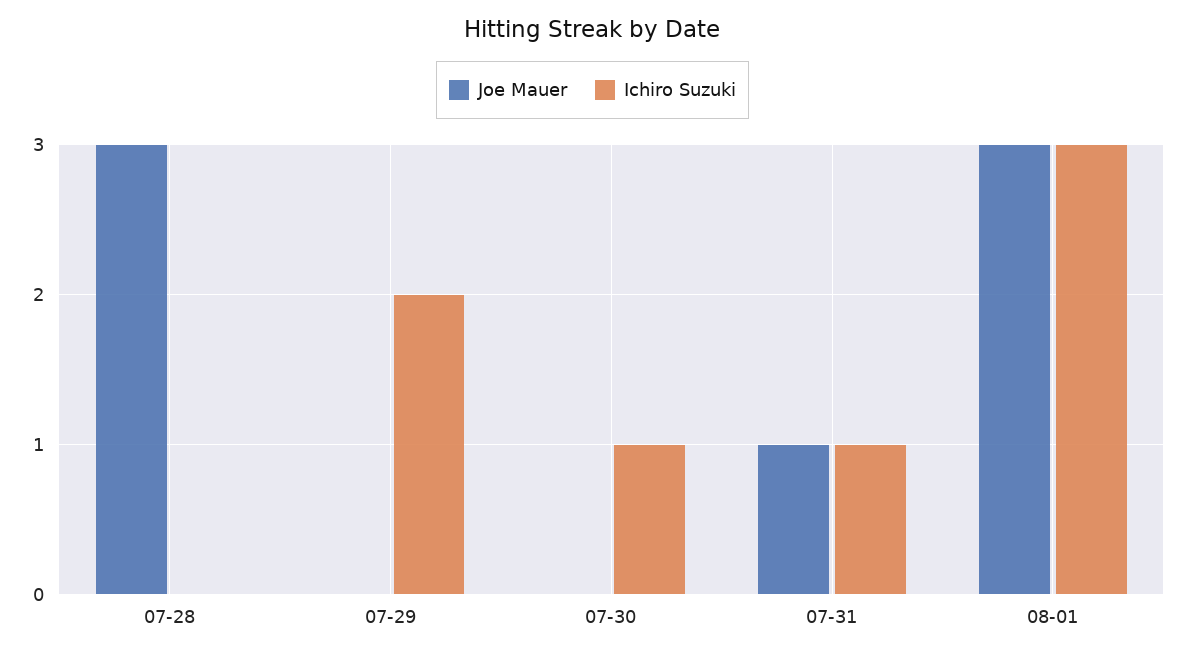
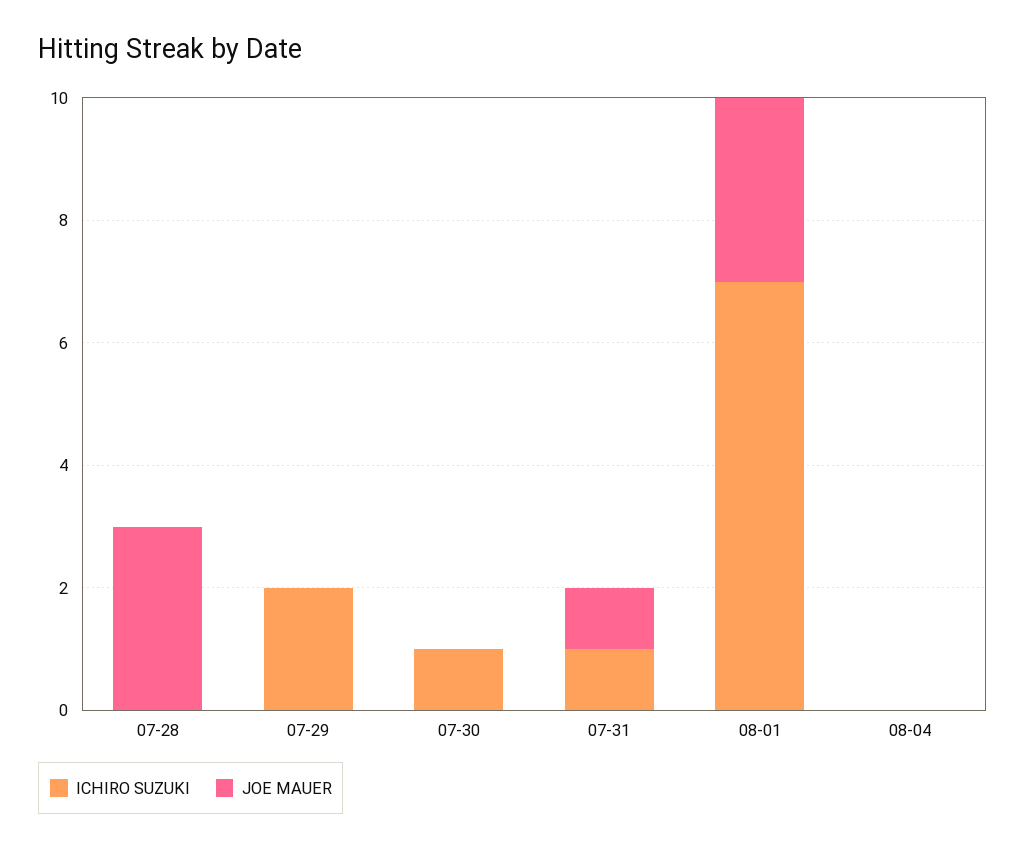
Ichiro Suzuki, 08-01: 3 -> 7
Ichiro Suzuki, 08-04: none -> 0
Joe Mauer, 08-04: none -> 0

